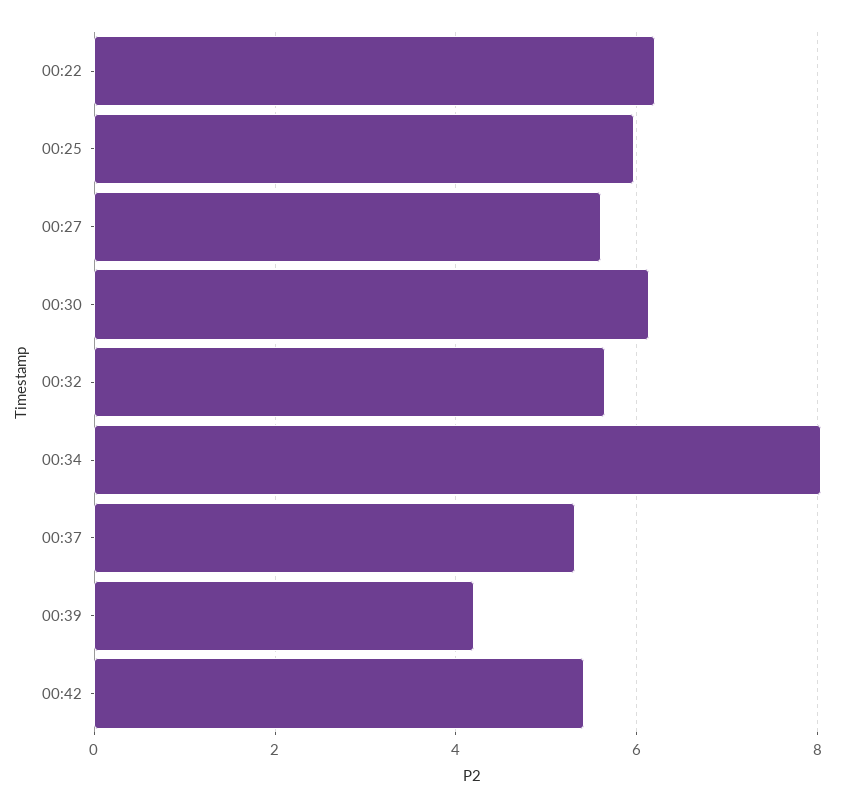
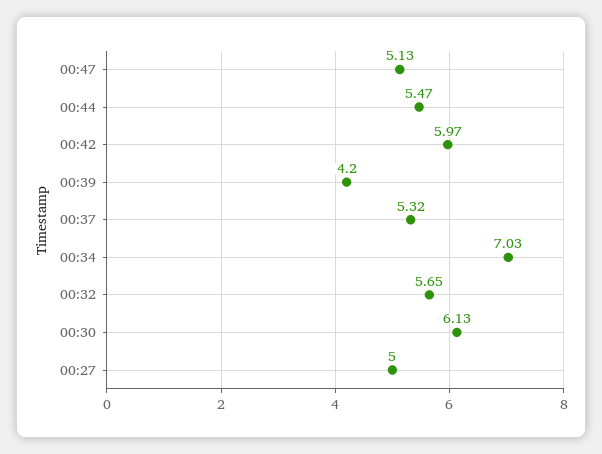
00:22: 6.2 -> none
00:25: 6 -> none
00:27: 5.6 -> 5
00:34: 8 -> 7.03
00:42: 5.4 -> 5.97
00:47: none -> 5.13
00:44: none -> 5.47

